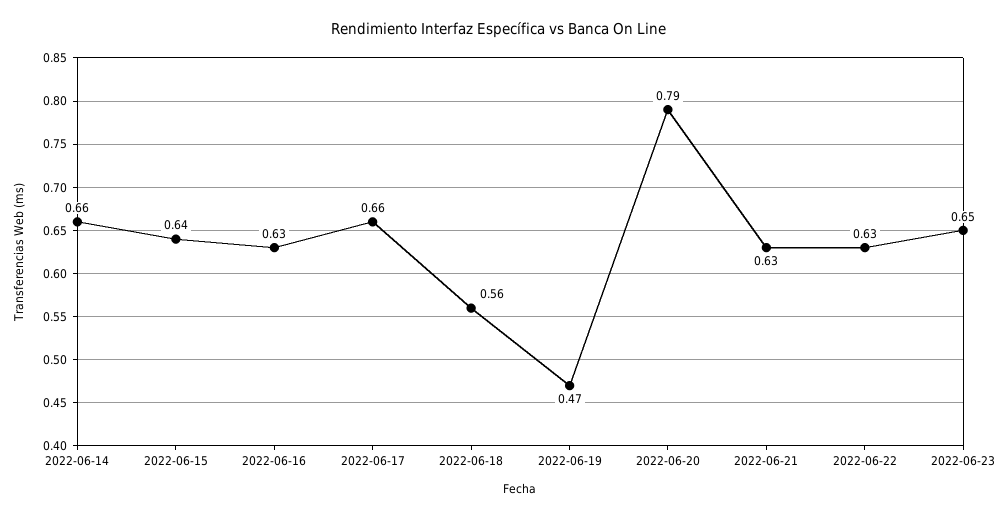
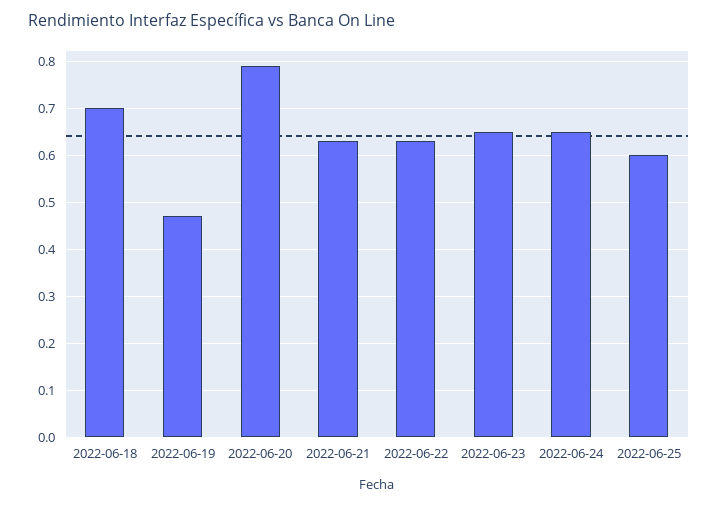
2022-06-14: 0.66 -> none
2022-06-15: 0.64 -> none
2022-06-16: 0.63 -> none
2022-06-17: 0.66 -> none
2022-06-18: 0.56 -> 0.7
2022-06-24: none -> 0.65
2022-06-25: none -> 0.6

